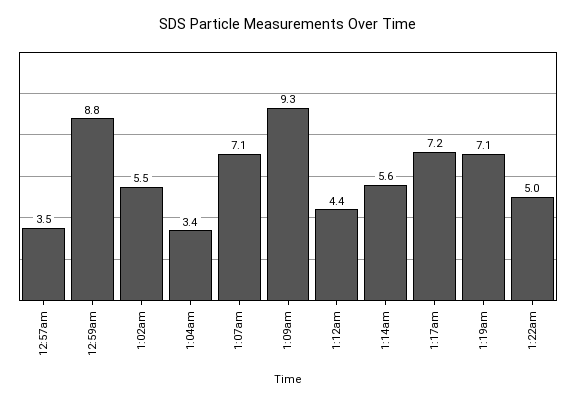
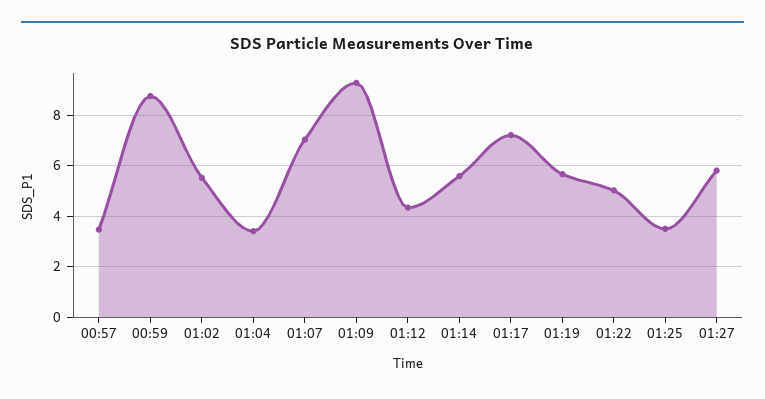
1:19am: 7.1 -> 5.75
01:25: none -> 3.5
01:27: none -> 5.75

